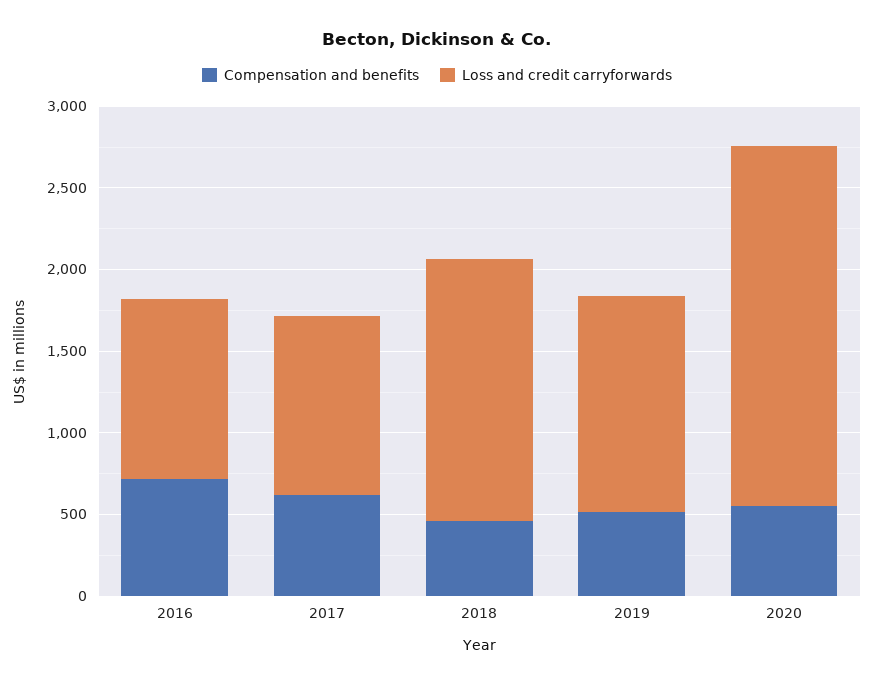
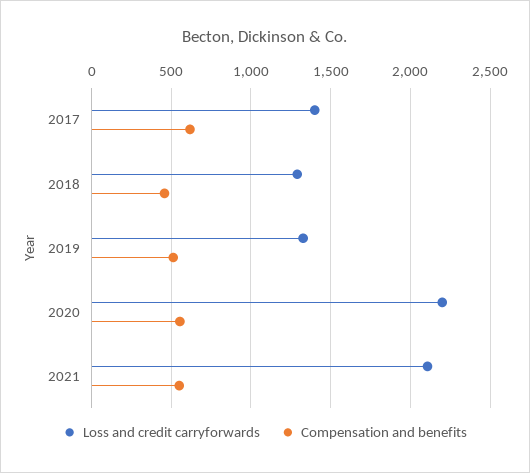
Compensation and benefits, 2016: 700 -> none
Loss and credit carryforwards, 2016: 1100 -> none
Loss and credit carryforwards, 2017: 1100 -> 1400
Loss and credit carryforwards, 2018: 1600 -> 1300
Loss and credit carryforwards, 2021: none -> 2100
Compensation and benefits, 2021: none -> 550

